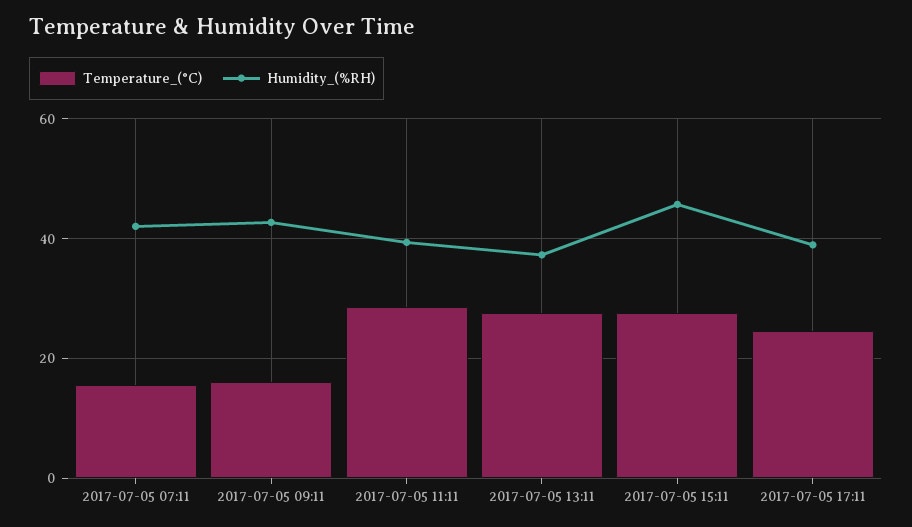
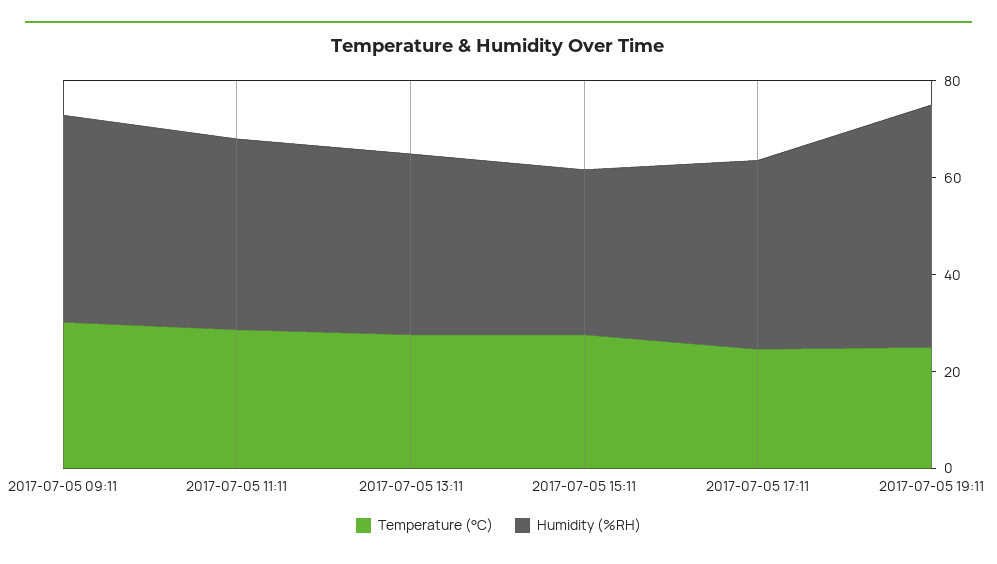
Temperature_(°C), 2017-07-05 07:11: 16 -> none
Humidity_(%RH), 2017-07-05 07:11: 42 -> none
Temperature_(°C), 2017-07-05 09:11: 16 -> 30
Humidity_(%RH), 2017-07-05 15:11: 46 -> 35
Temperature_(°C), 2017-07-05 19:11: none -> 25
Humidity_(%RH), 2017-07-05 19:11: none -> 50

